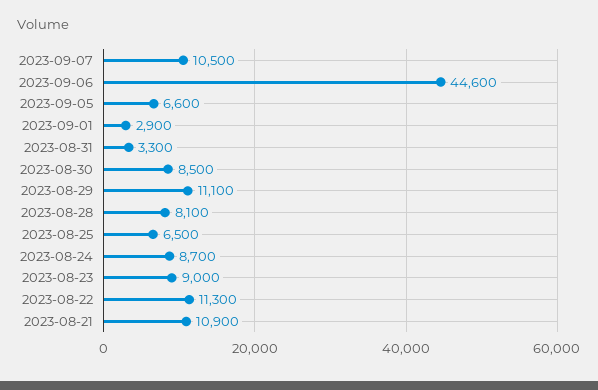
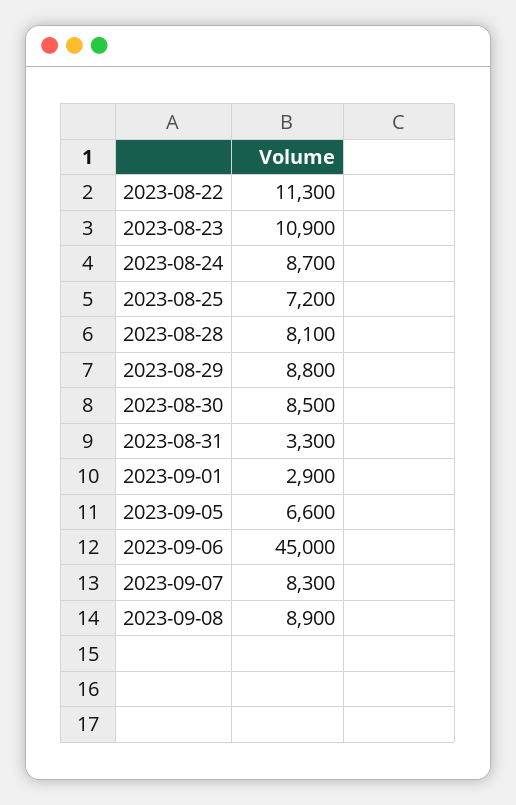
2023-09-07: 10500 -> 8300
2023-09-06: 44600 -> 45000
2023-08-29: 11100 -> 8800
2023-08-25: 6500 -> 7200
2023-08-23: 9000 -> 10900
2023-08-21: 10900 -> none
2023-09-08: none -> 8900

